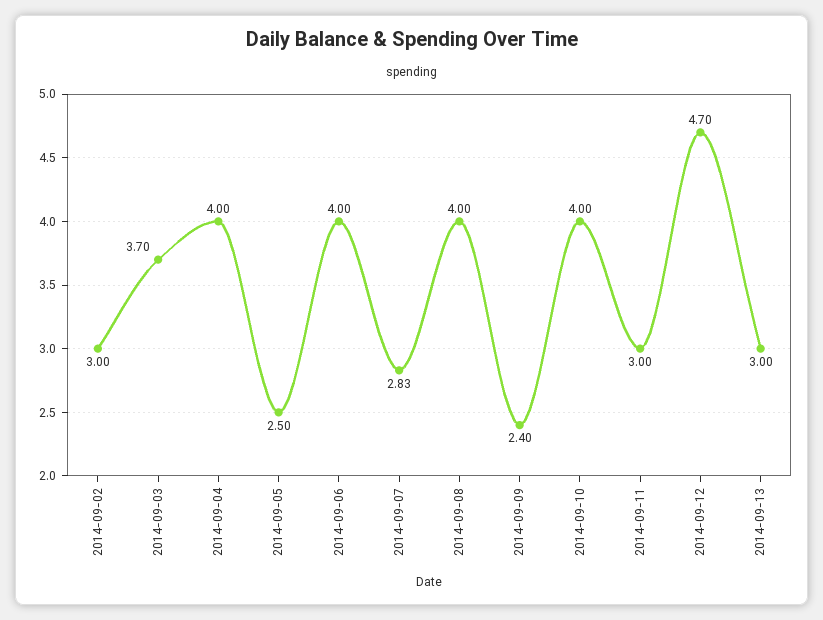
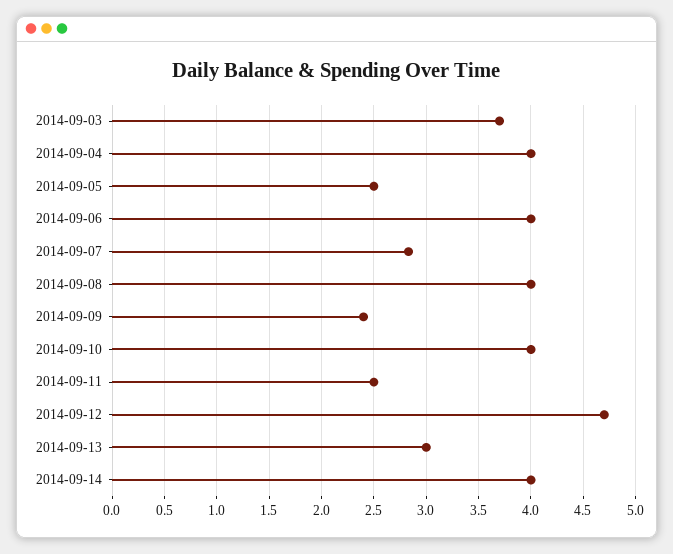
2014-09-02: 3 -> none
2014-09-11: 3 -> 2.5
2014-09-14: none -> 4

